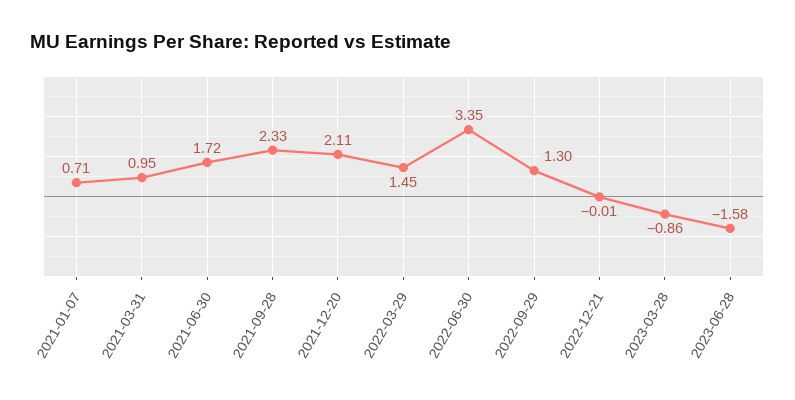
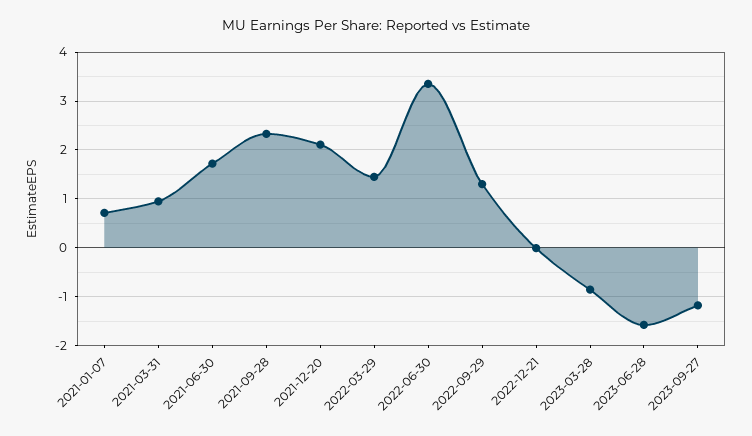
2023-09-27: none -> -1.2

